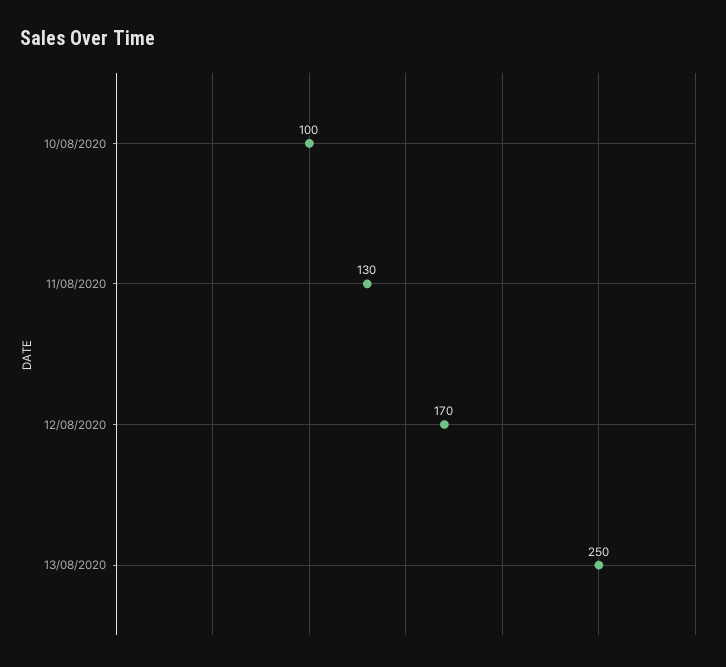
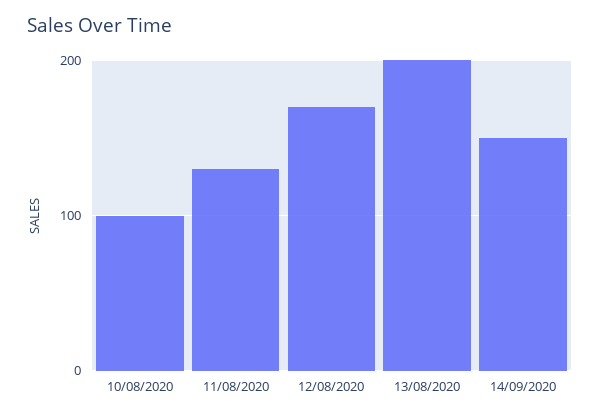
13/08/2020: 250 -> 200
14/09/2020: none -> 150

